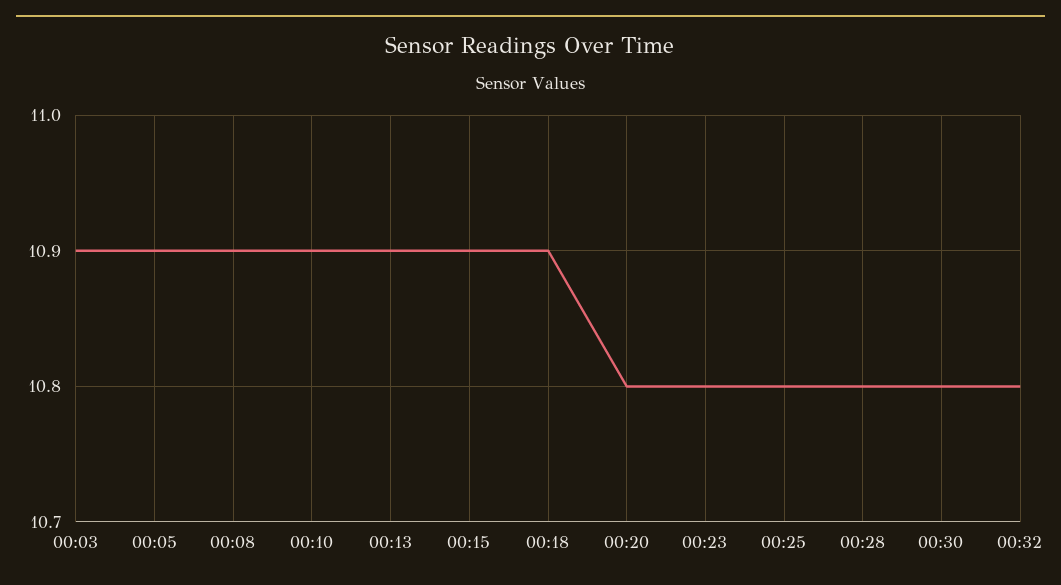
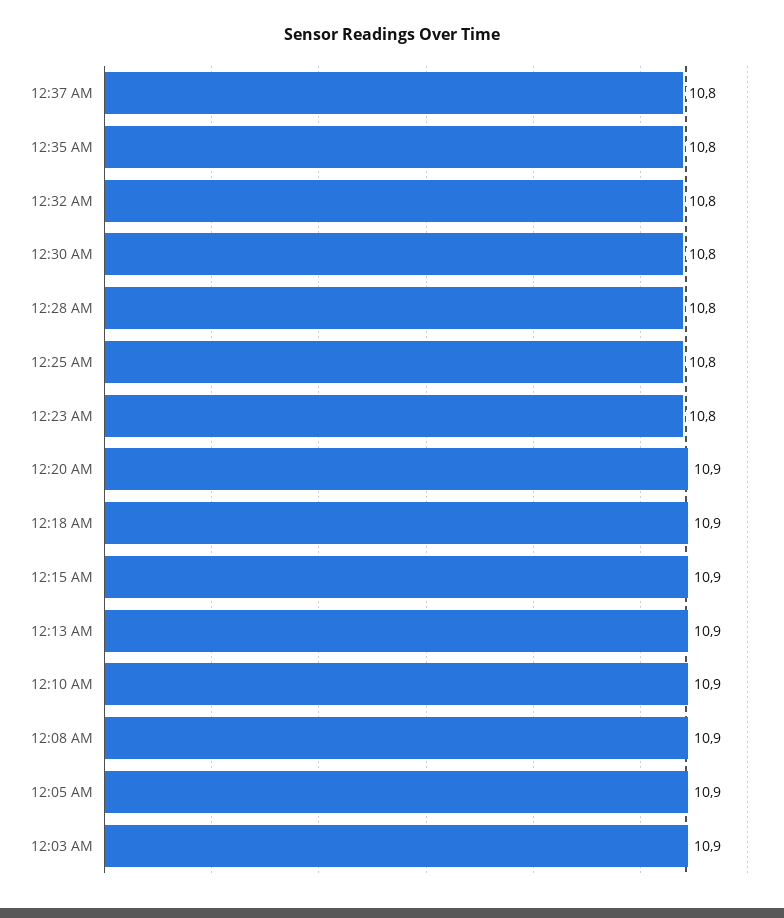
00:20: 10.8 -> 10.9
12:37 AM: none -> 10.8
12:35 AM: none -> 10.8

